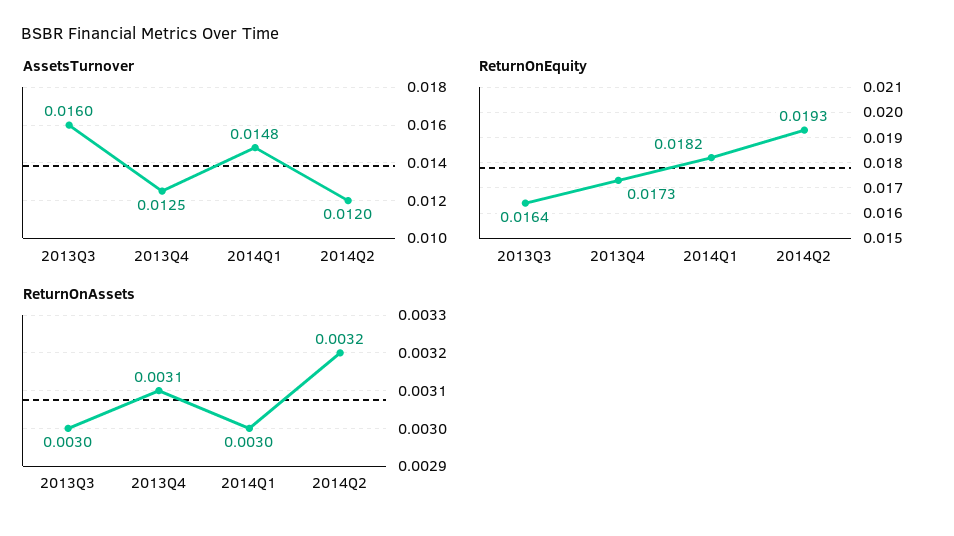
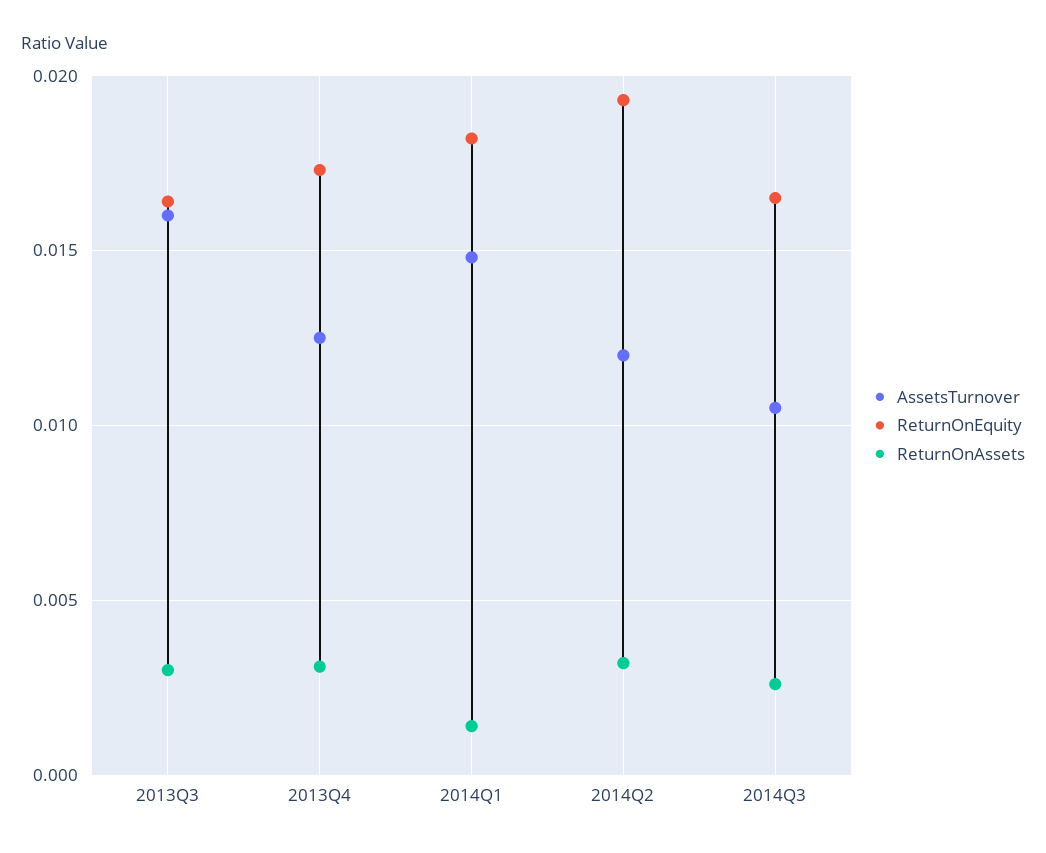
ReturnOnAssets, 2014Q1: 0.003 -> 0.0015
AssetsTurnover, 2014Q3: none -> 0.0105
ReturnOnEquity, 2014Q3: none -> 0.0165
ReturnOnAssets, 2014Q3: none -> 0.0025

